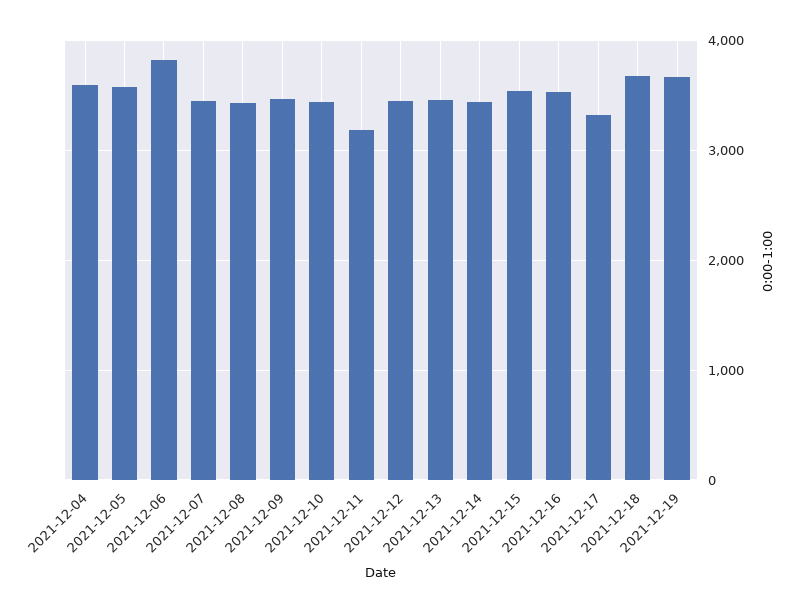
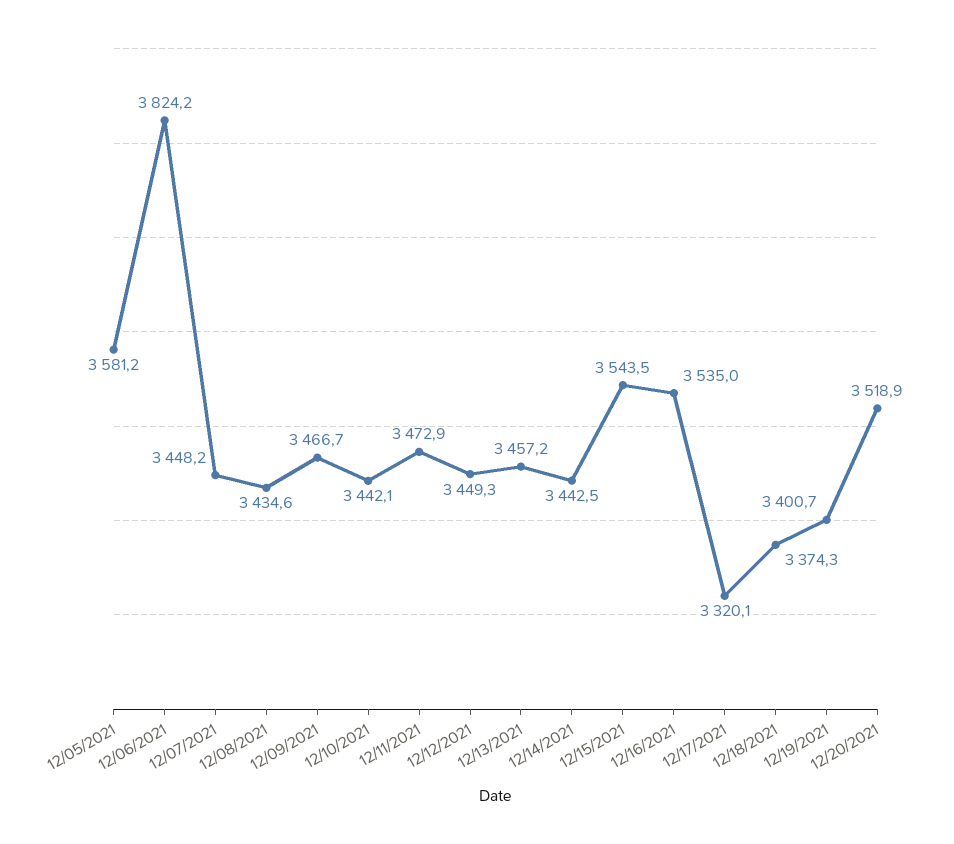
2021-12-04: 3600 -> none
2021-12-11: 3200 -> 3472.9
2021-12-18: 3700 -> 3374.3
2021-12-19: 3700 -> 3400.7
12/20/2021: none -> 3518.9

